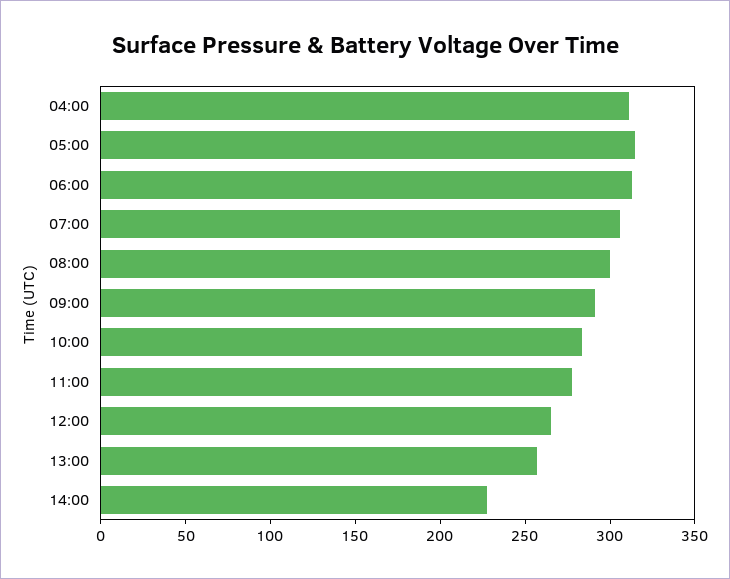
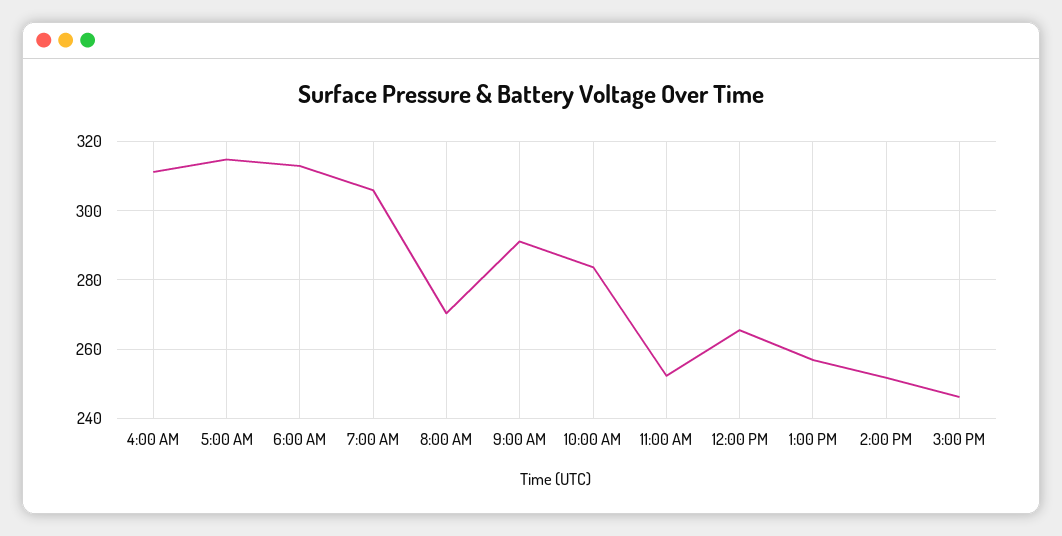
08:00: 300 -> 270
11:00: 280 -> 252
14:00: 230 -> 252
3:00 PM: none -> 246

